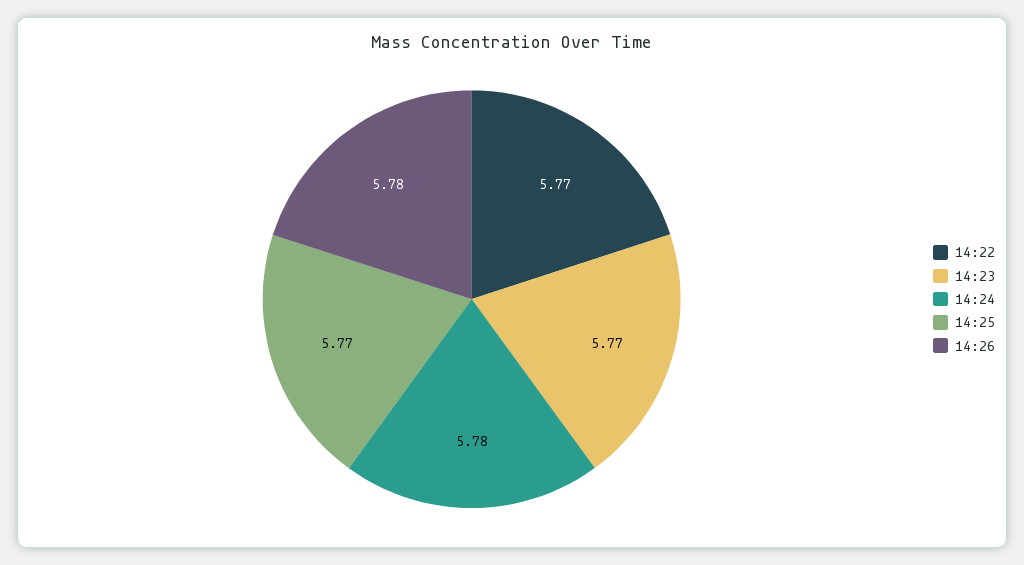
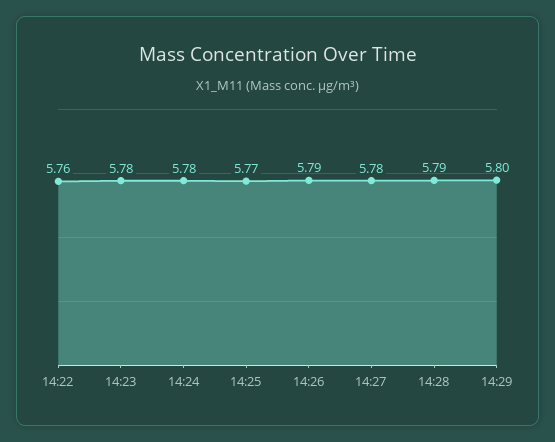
14:22: 5.77 -> 5.76
14:23: 5.77 -> 5.78
14:26: 5.78 -> 5.79
14:27: none -> 5.78
14:28: none -> 5.79
14:29: none -> 5.8

